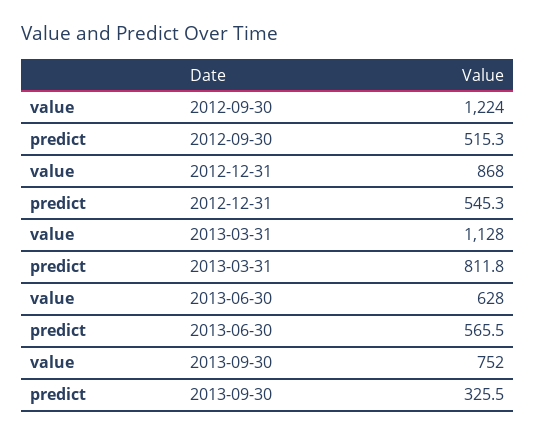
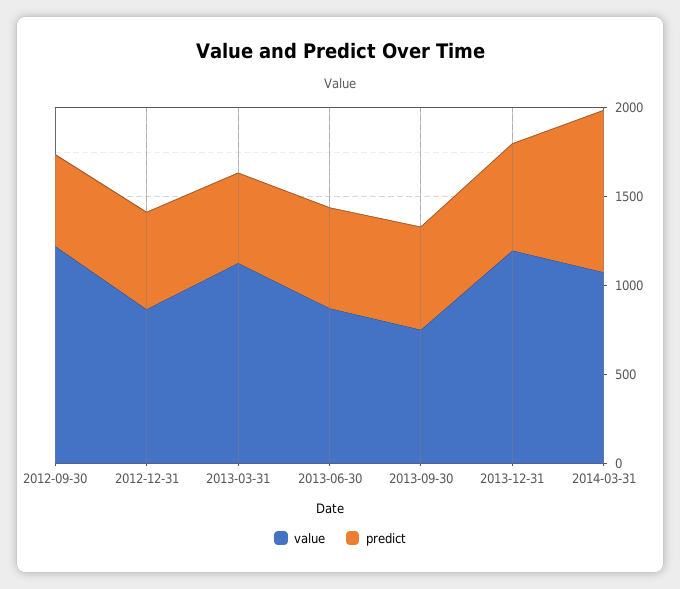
predict, 2013-03-31: 811.8 -> 500
value, 2013-06-30: 628 -> 900
predict, 2013-09-30: 325.5 -> 600
value, 2013-12-31: none -> 1200
predict, 2013-12-31: none -> 600
value, 2014-03-31: none -> 1100
predict, 2014-03-31: none -> 900

